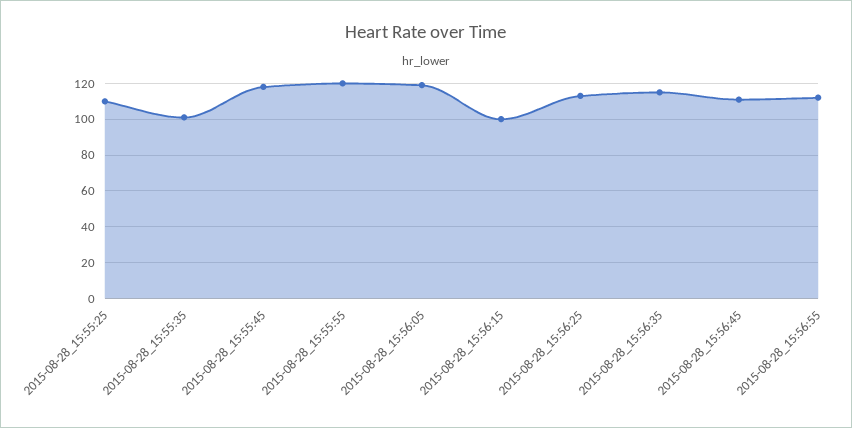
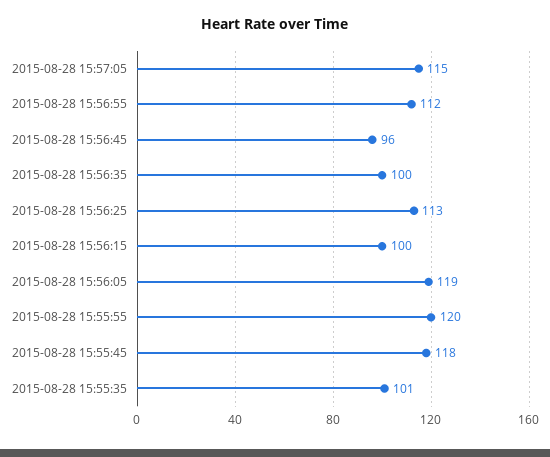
2015-08-28_15:55:25: 110 -> none
2015-08-28_15:56:35: 115 -> 100
2015-08-28_15:56:45: 110 -> 96
2015-08-28 15:57:05: none -> 115

